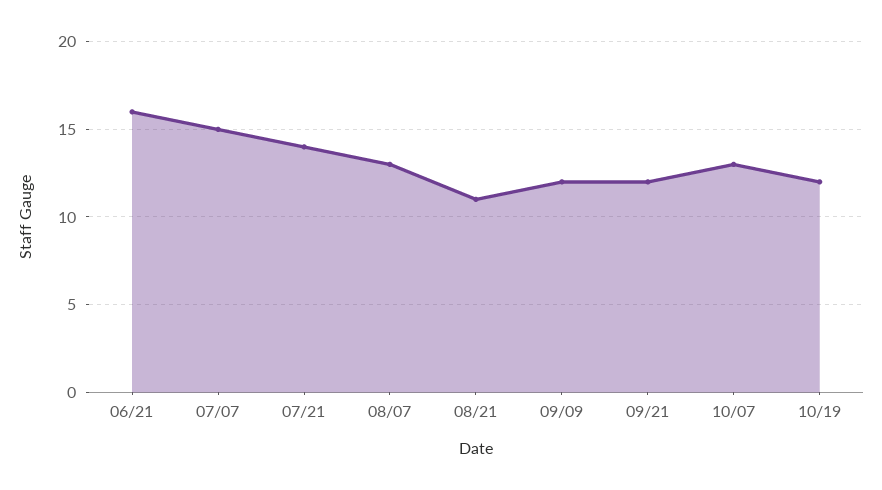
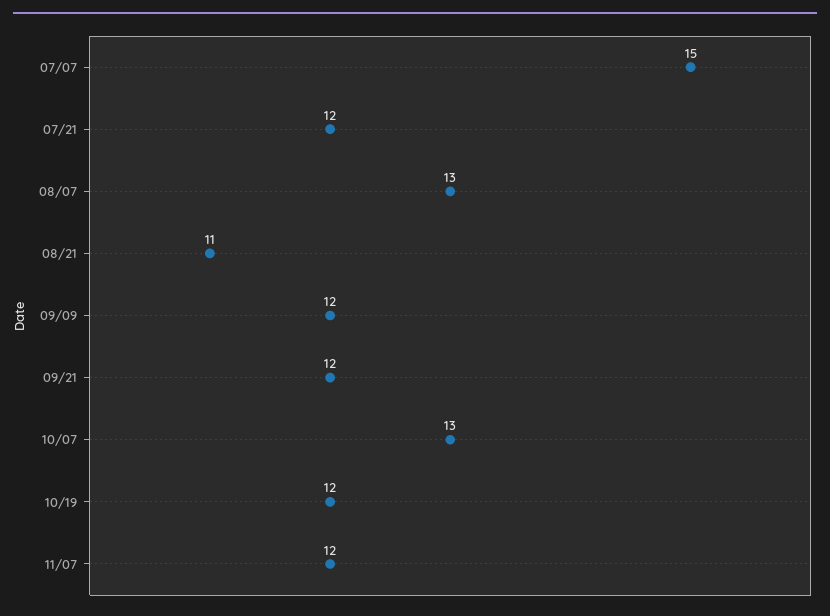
06/21: 16 -> none
07/21: 14 -> 12
11/07: none -> 12

